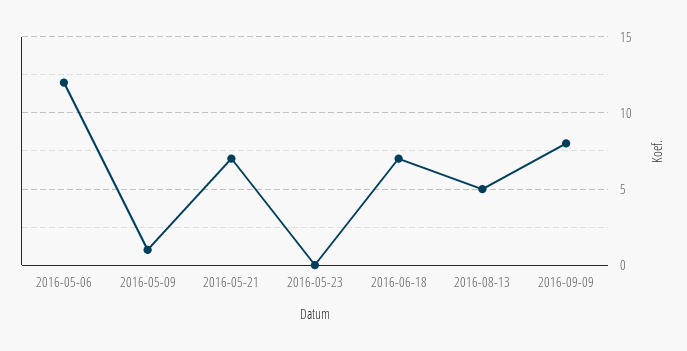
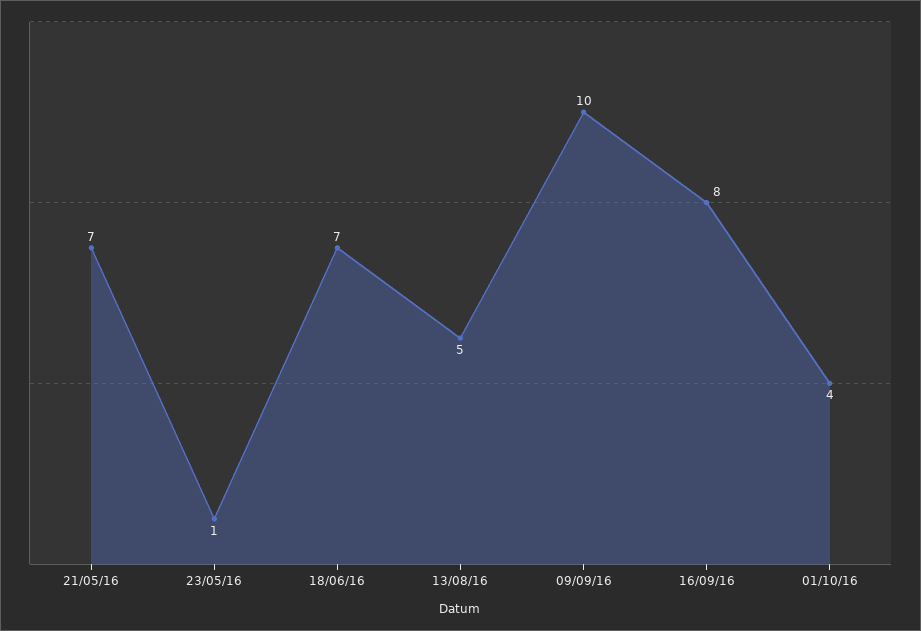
2016-05-06: 12 -> none
2016-05-09: 1 -> none
2016-05-23: 0 -> 1
2016-09-09: 8 -> 10
16/09/16: none -> 8
01/10/16: none -> 4

